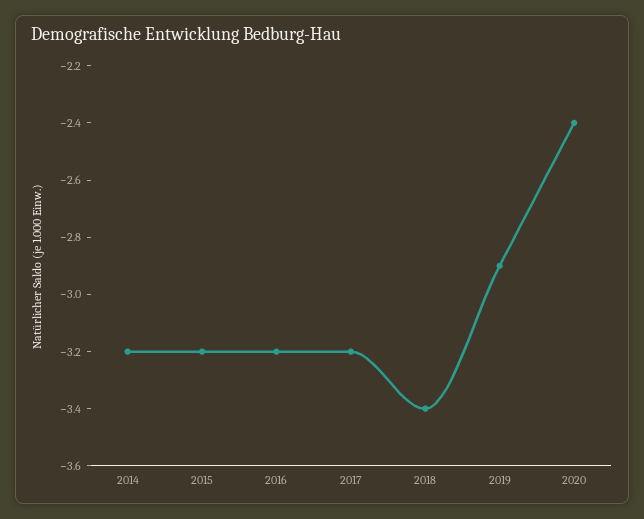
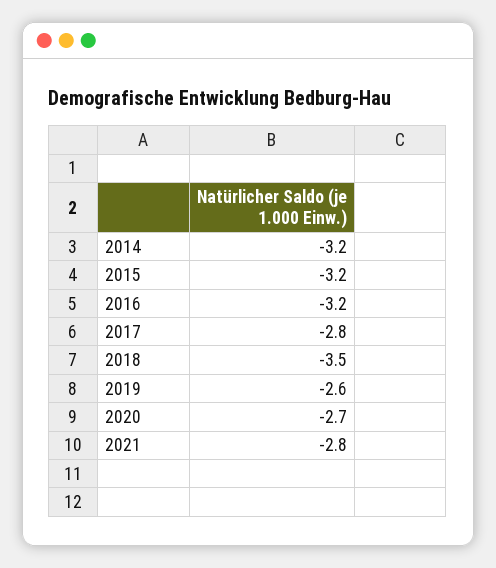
2017: -3.2 -> -2.8
2018: -3.4 -> -3.5
2019: -2.9 -> -2.6
2020: -2.4 -> -2.7
2021: none -> -2.8

